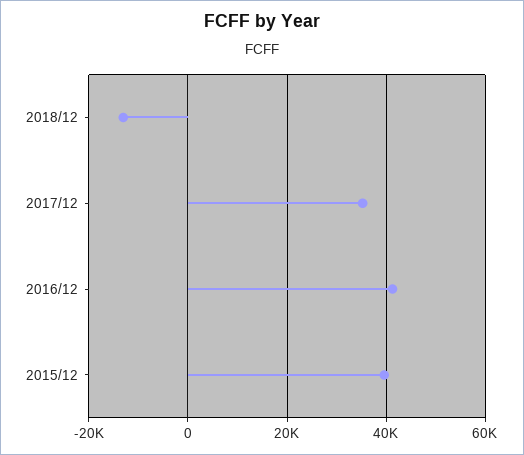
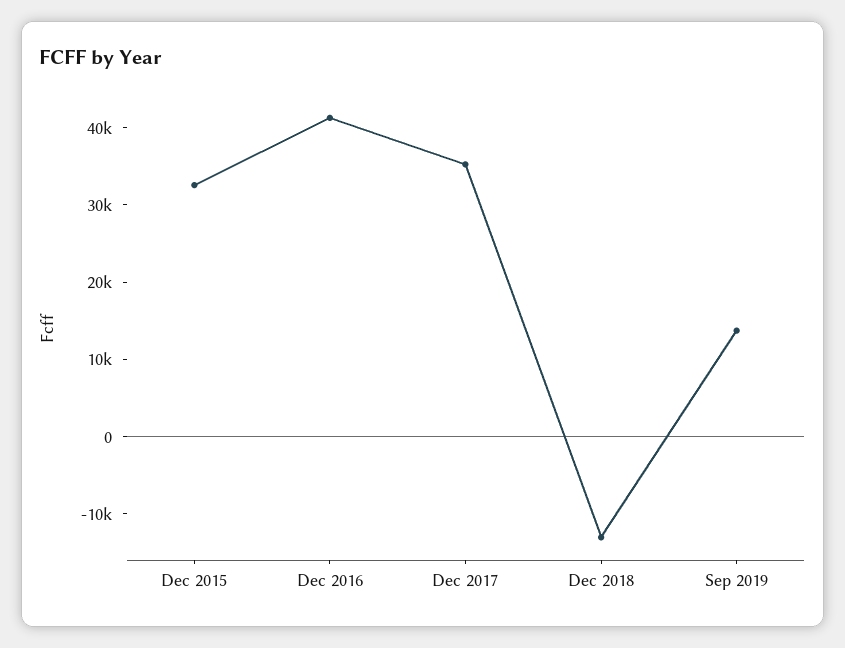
2015/12: 40000 -> 32000
Sep 2019: none -> 14000

